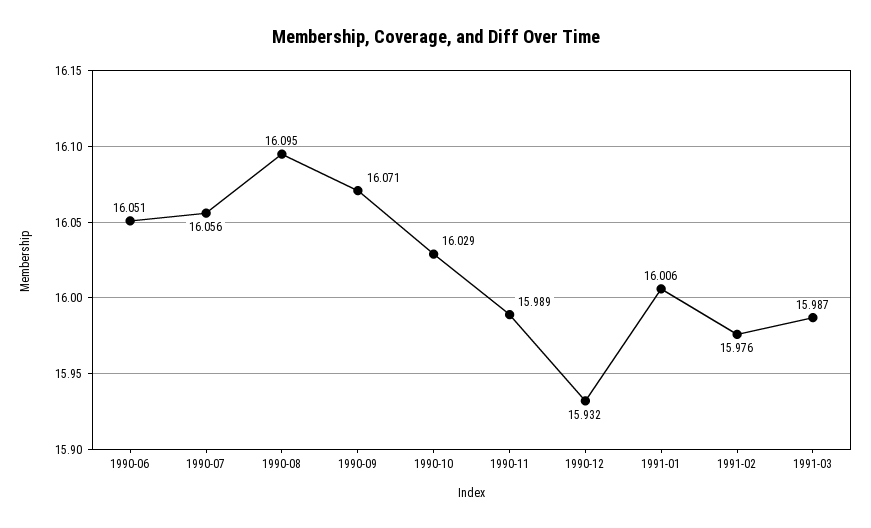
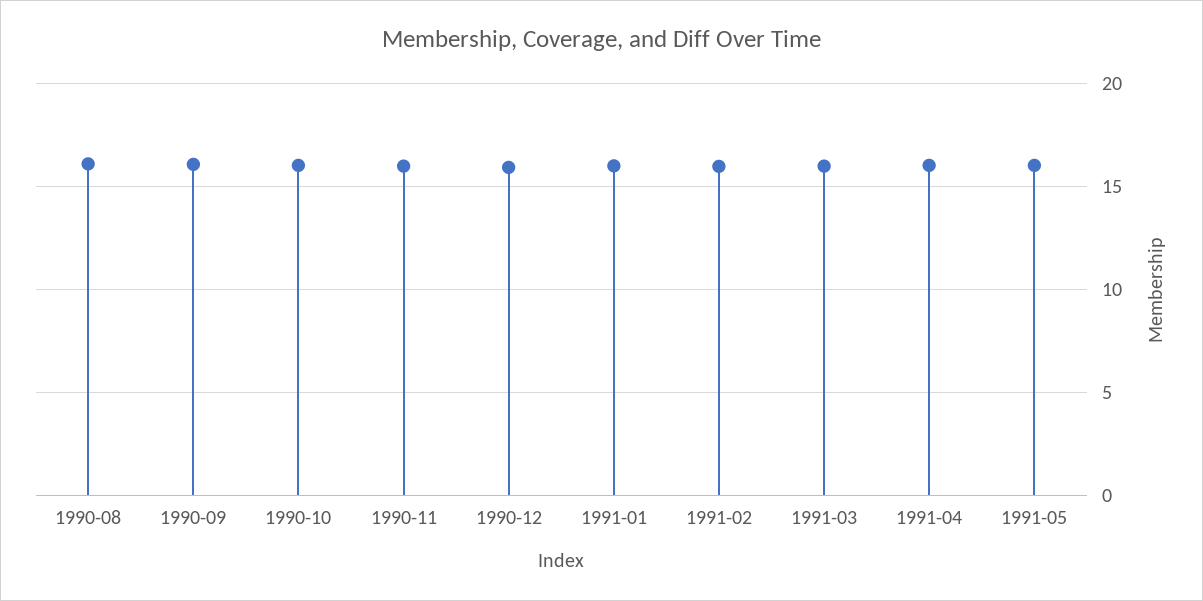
1990-06: 16.051 -> none
1990-07: 16.056 -> none
1991-04: none -> 16
1991-05: none -> 16

